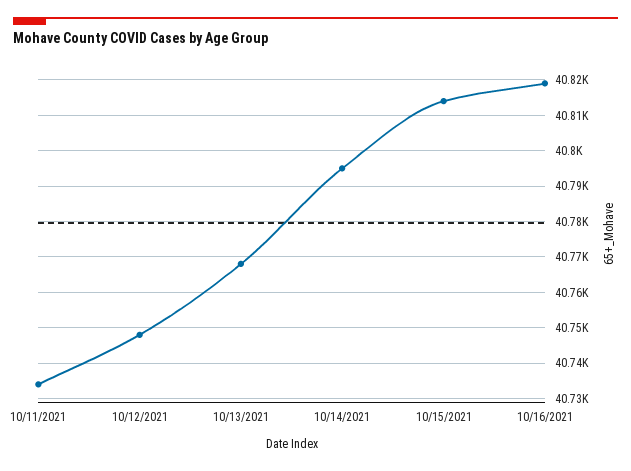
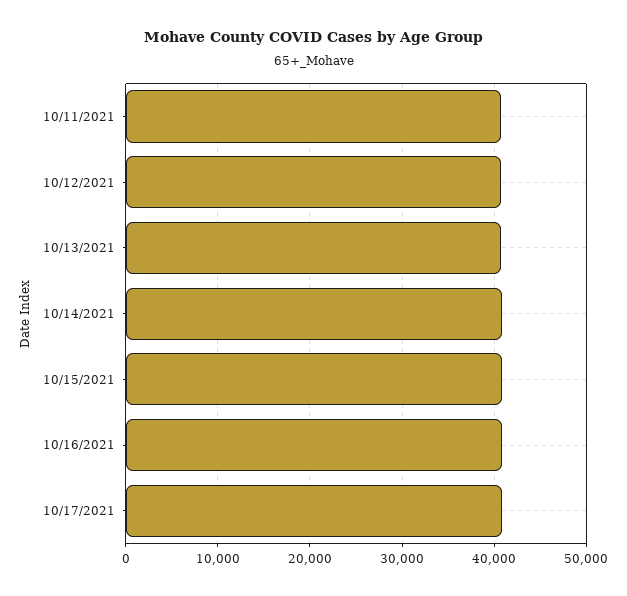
10/17/2021: none -> 41000

